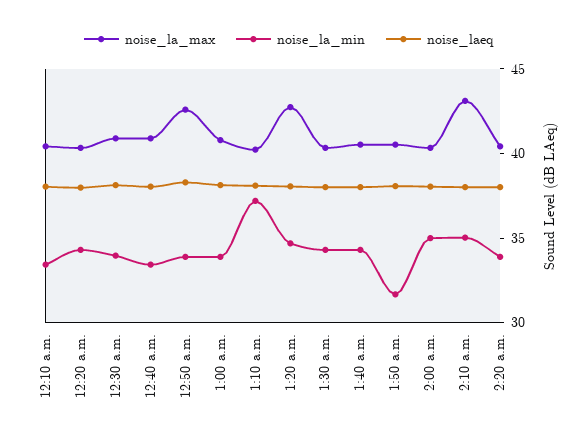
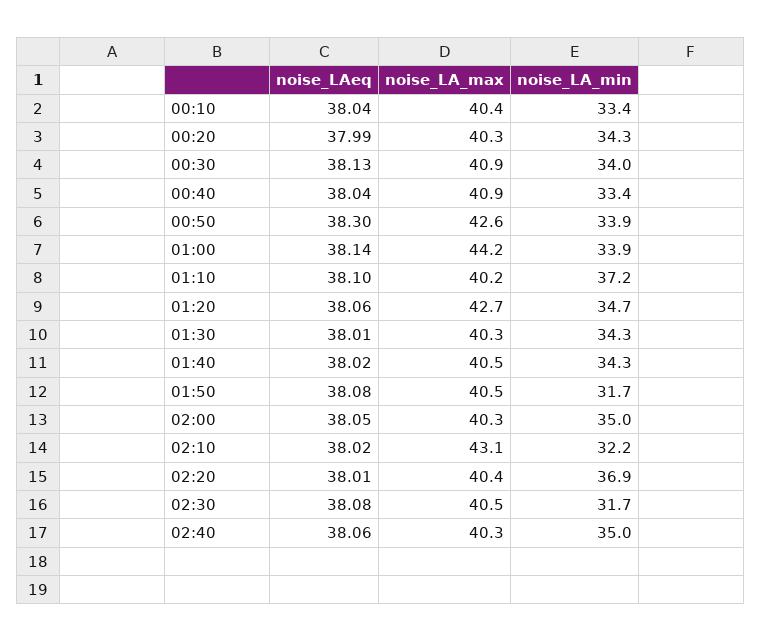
noise_la_max, 1:00 a.m.: 41 -> 44.2
noise_la_min, 2:10 a.m.: 35 -> 32.2
noise_la_min, 2:20 a.m.: 34 -> 36.9
noise_laeq, 02:30: none -> 38.08
noise_la_max, 02:30: none -> 40.5
noise_la_min, 02:30: none -> 31.7
noise_laeq, 02:40: none -> 38.06
noise_la_max, 02:40: none -> 40.3
noise_la_min, 02:40: none -> 35

